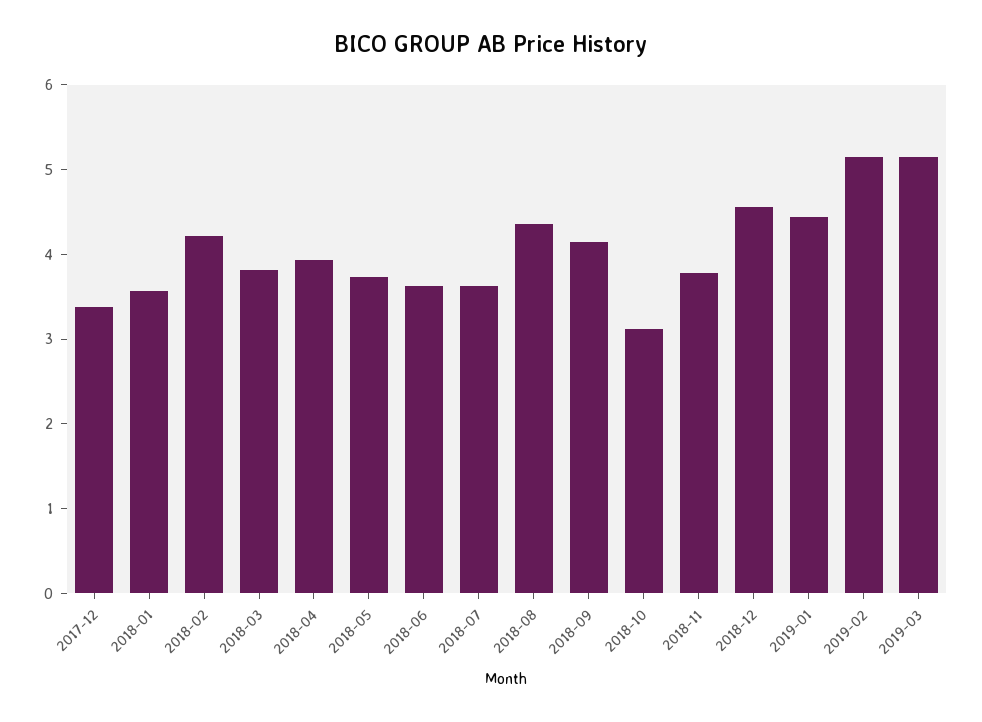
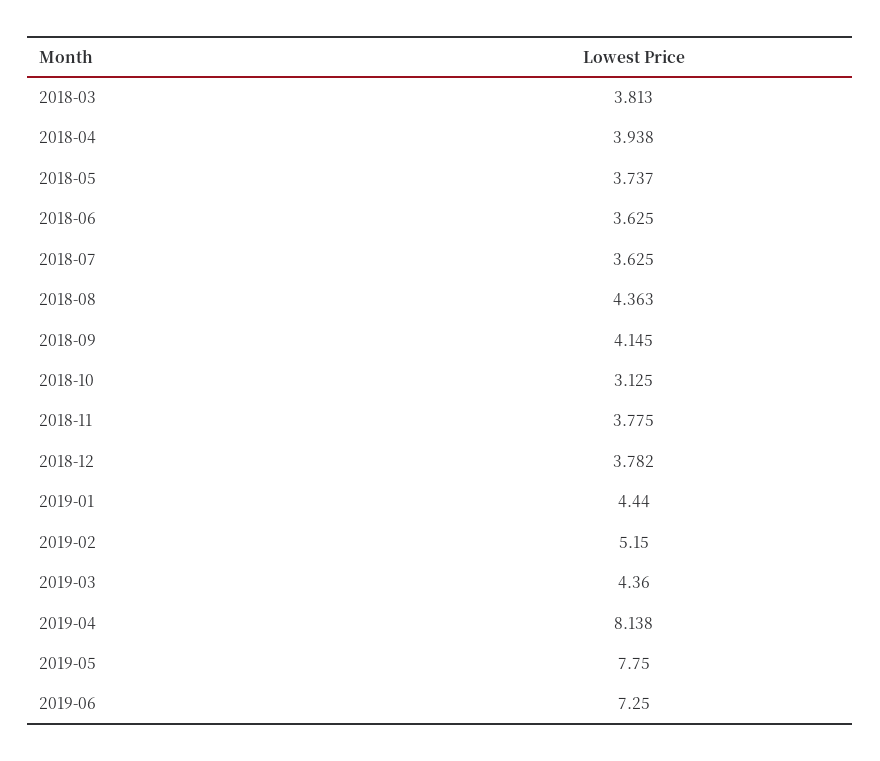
2017-12: 3.4 -> none
2018-01: 3.6 -> none
2018-02: 4.2 -> none
2018-12: 4.6 -> 3.782
2019-03: 5.2 -> 4.36
2019-04: none -> 8.138
2019-05: none -> 7.75
2019-06: none -> 7.25

